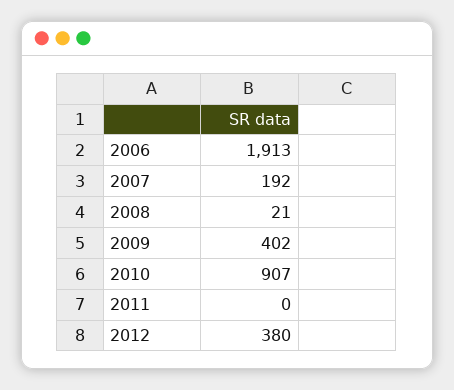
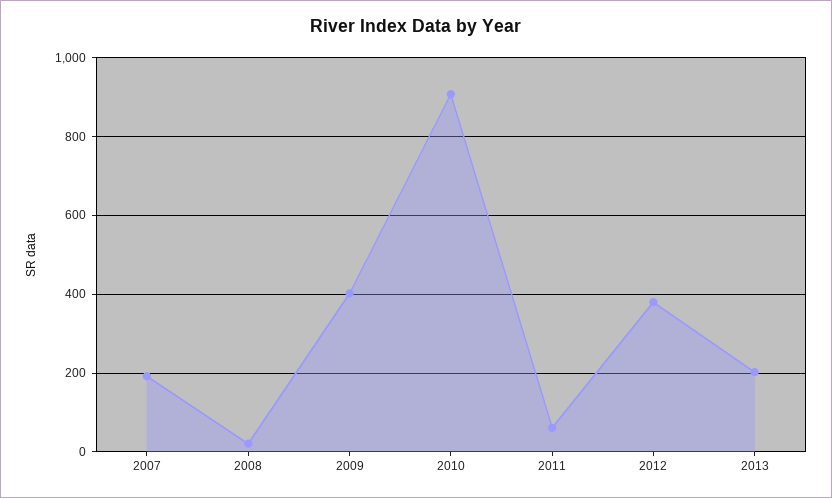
2006: 1913 -> none
2011: 0 -> 60
2013: none -> 200

